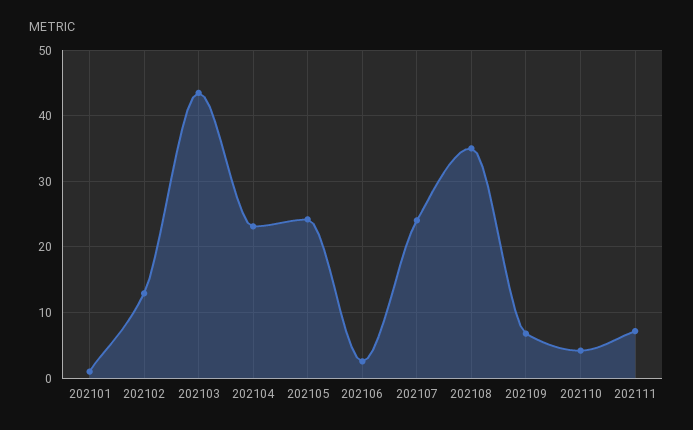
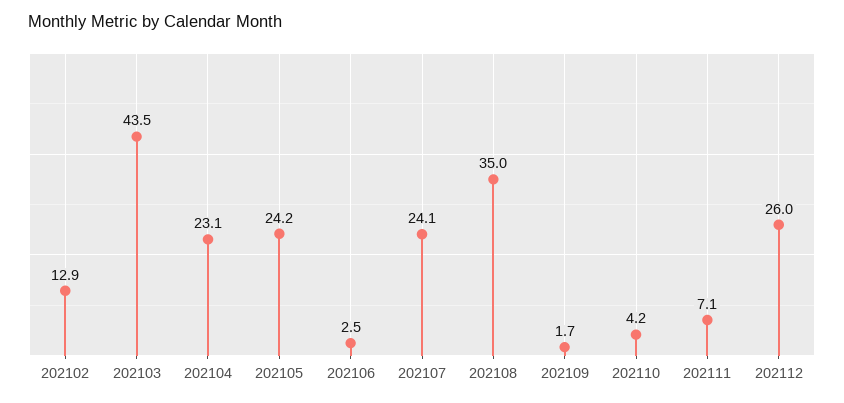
202101: 1 -> none
202109: 7 -> 1.7
202112: none -> 26

